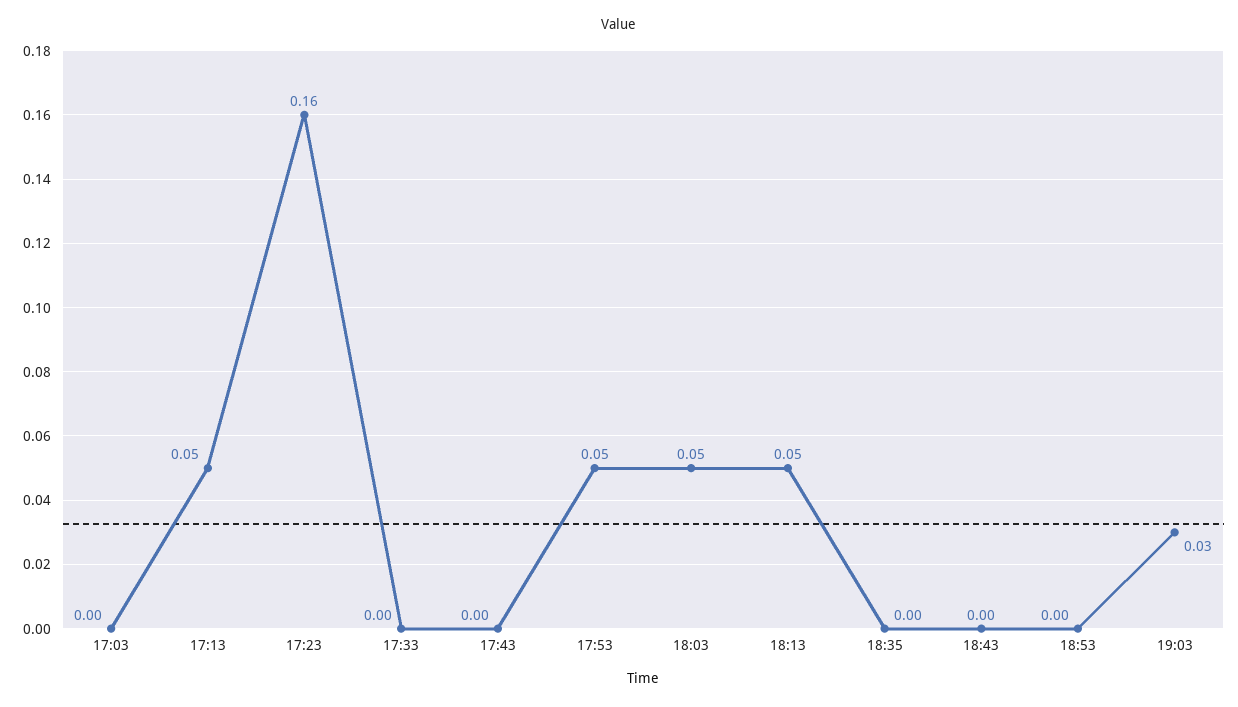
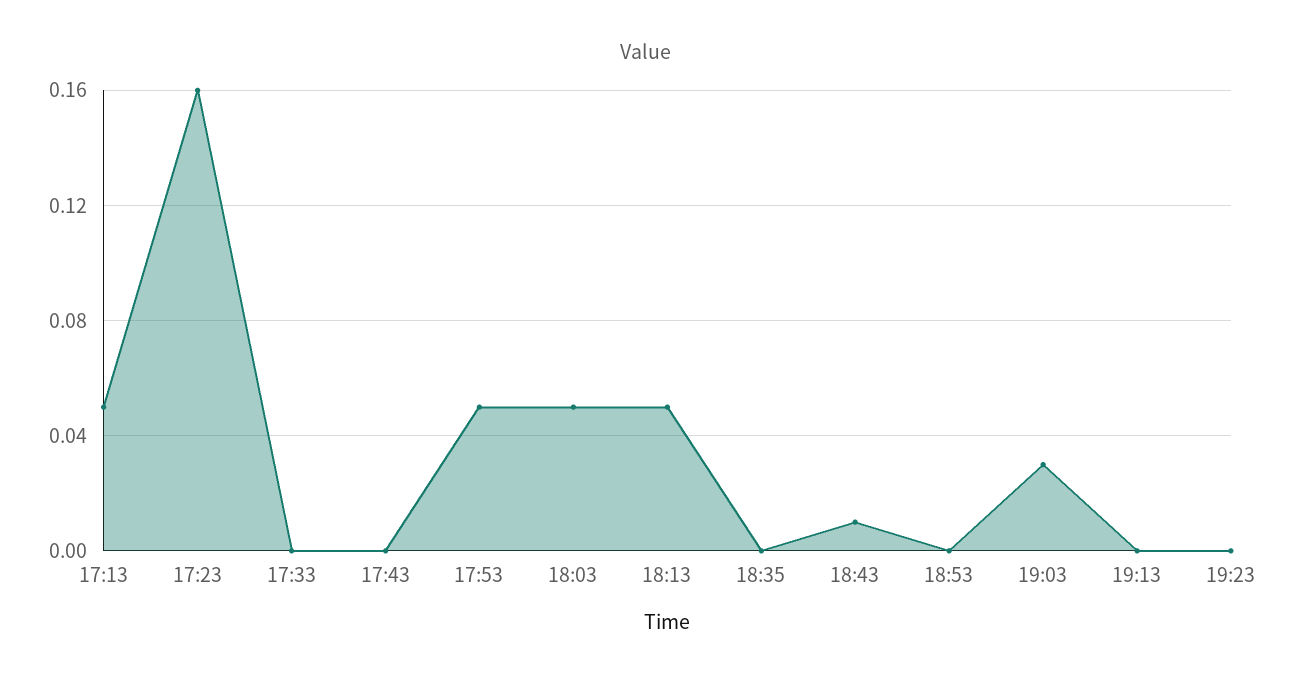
17:03: 0 -> none
18:43: 0 -> 0.01
19:13: none -> 0
19:23: none -> 0

